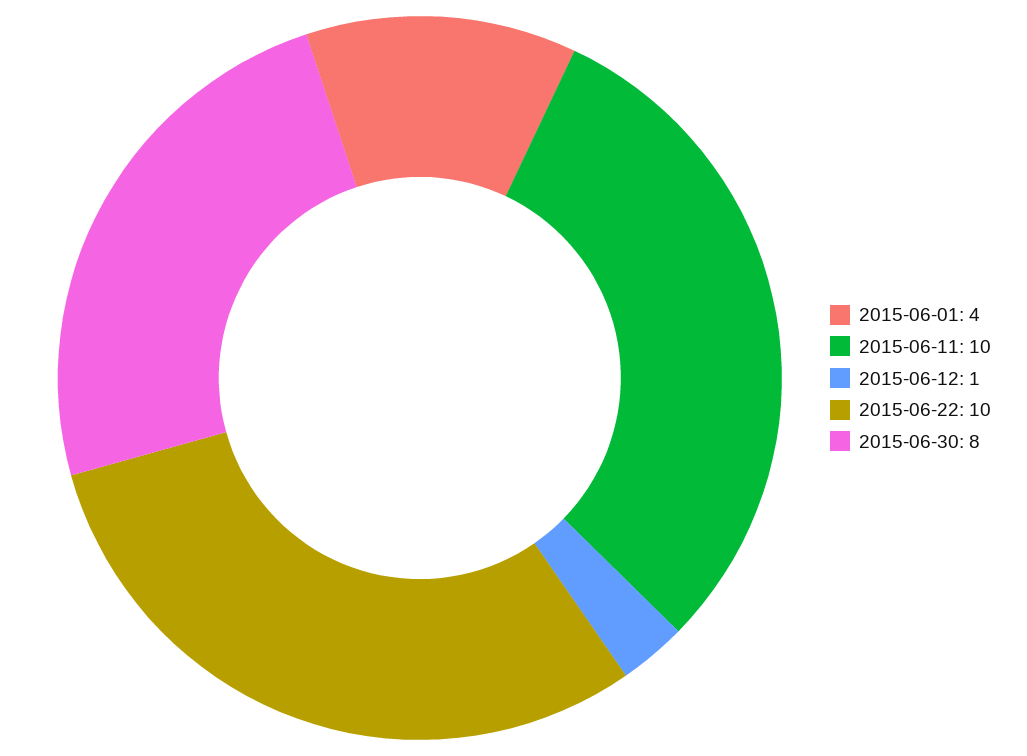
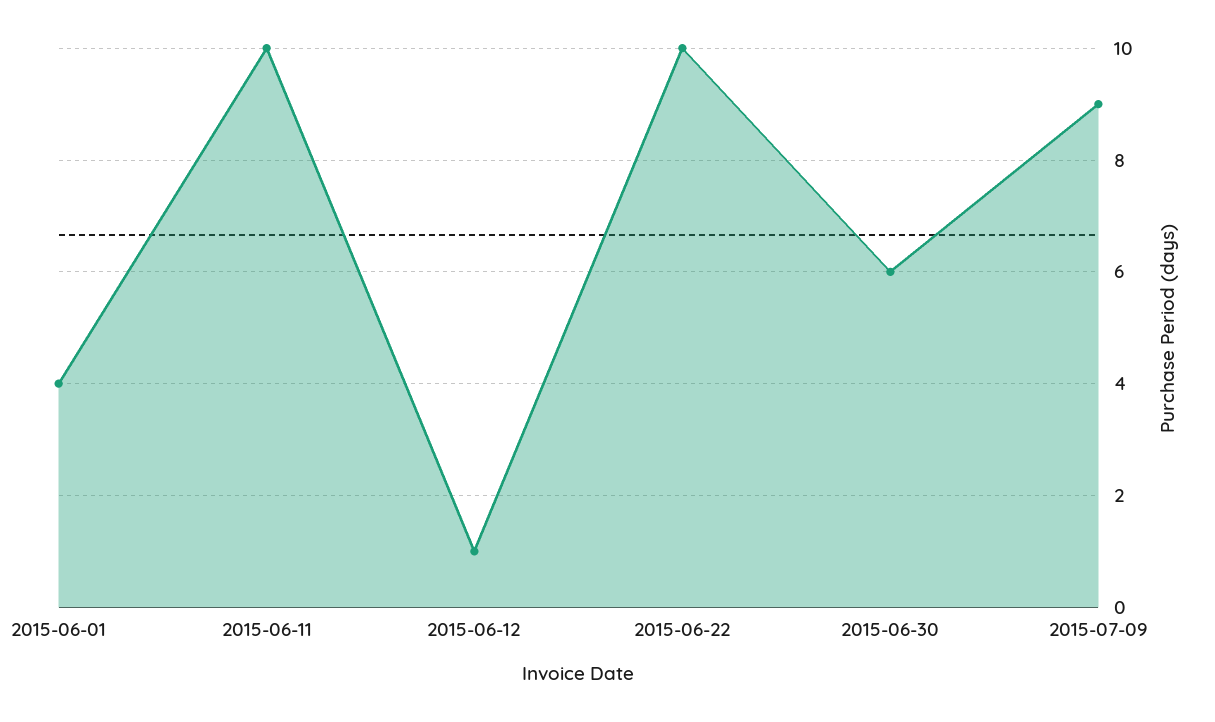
2015-06-30: 8 -> 6
2015-07-09: none -> 9

